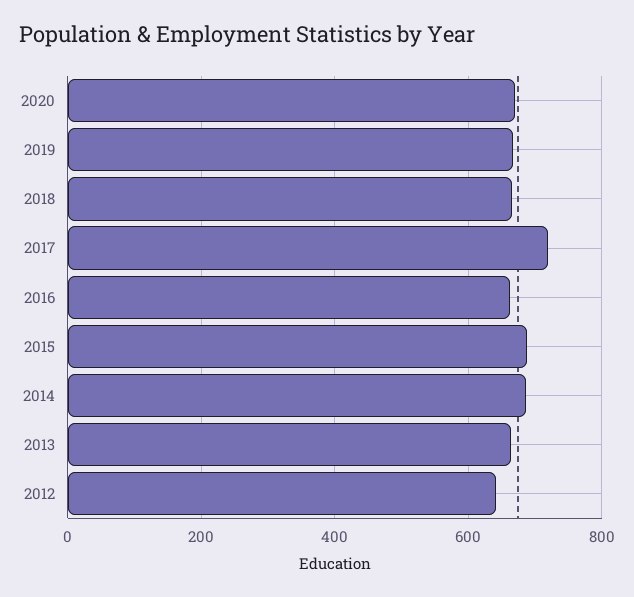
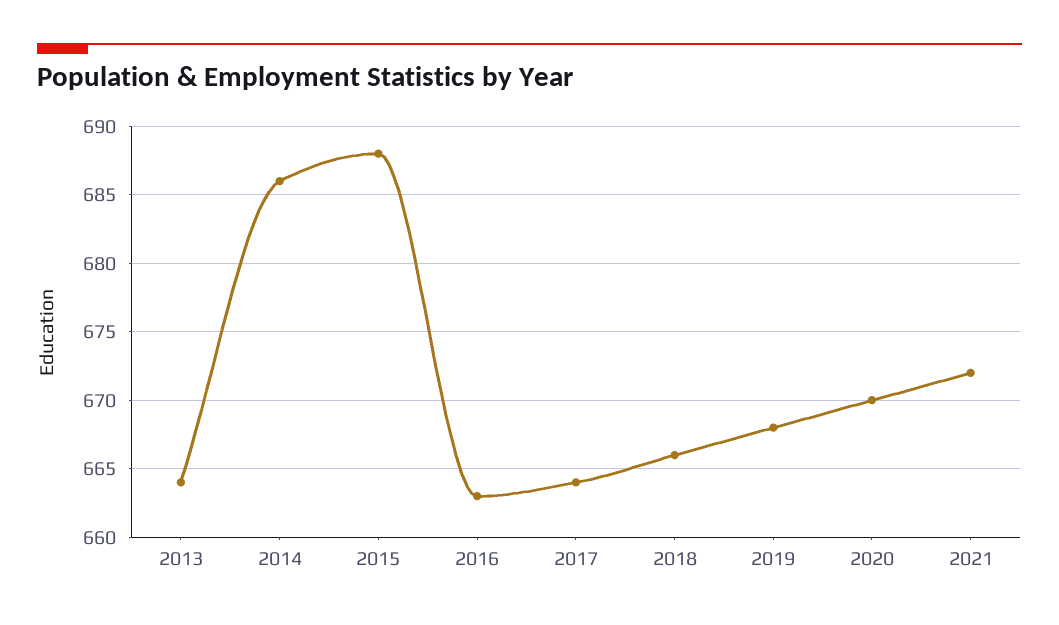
2017: 720 -> 664
2012: 640 -> none
2021: none -> 672

